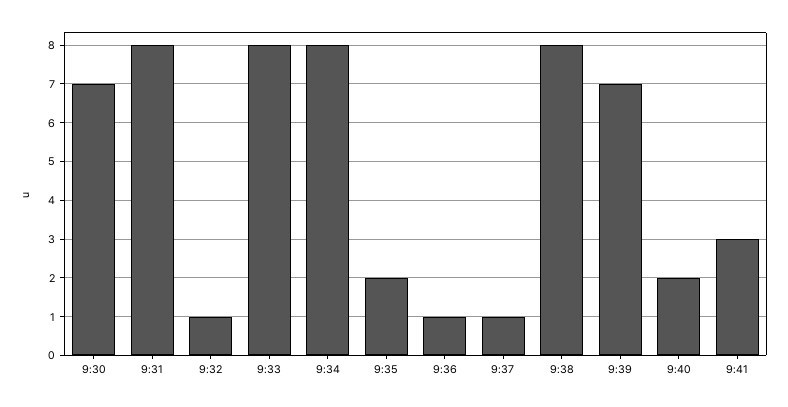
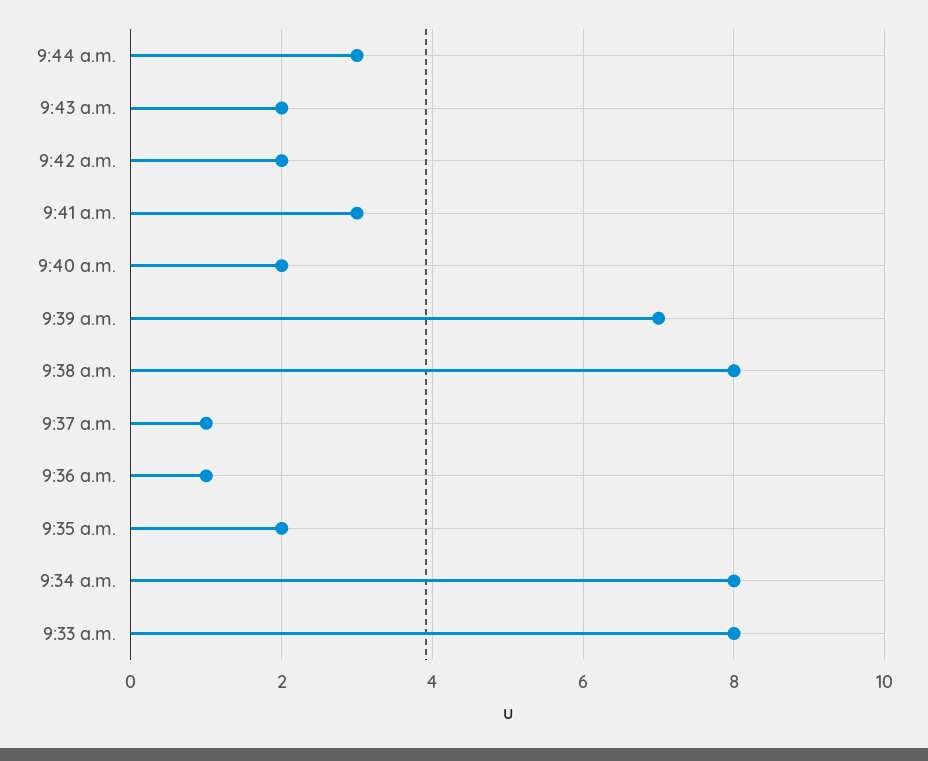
9:30: 7 -> none
9:31: 8 -> none
9:32: 1 -> none
9:44 a.m.: none -> 3
9:43 a.m.: none -> 2
9:42 a.m.: none -> 2

